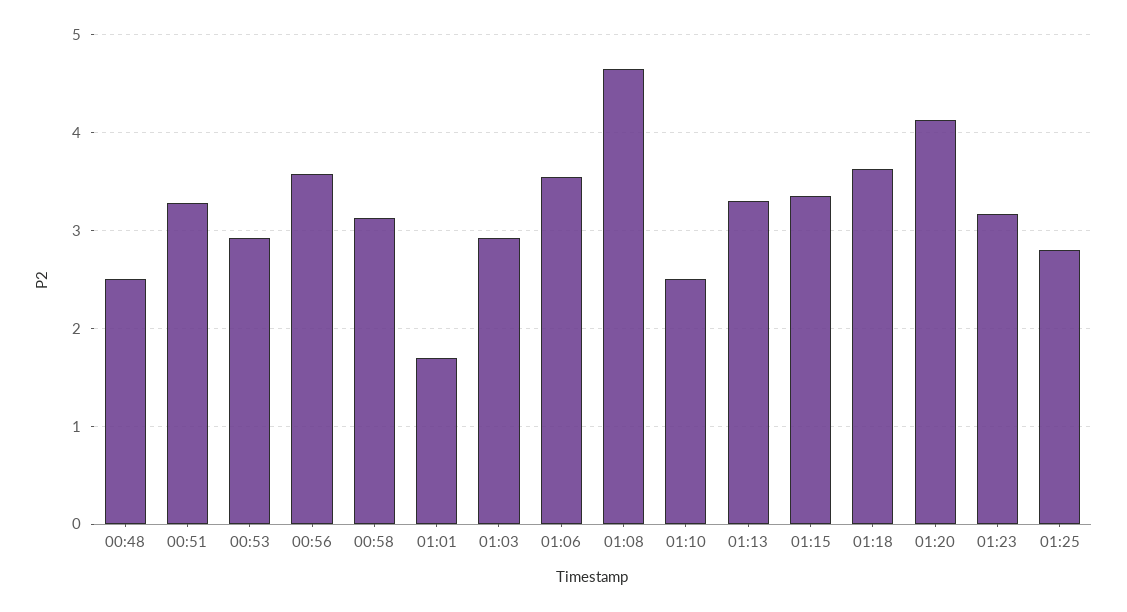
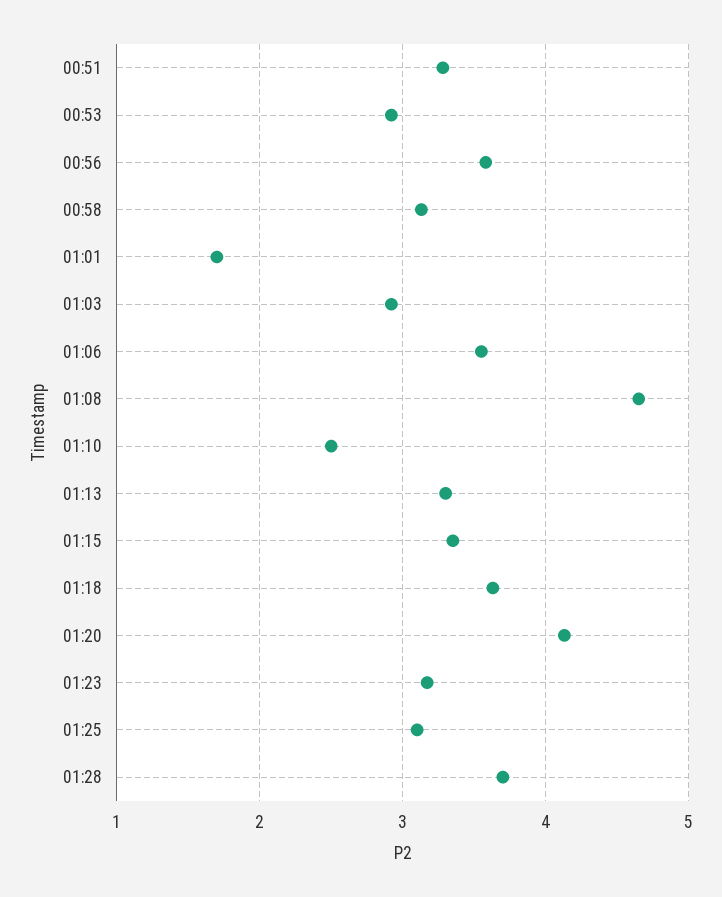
00:48: 2.5 -> none
01:25: 2.8 -> 3.1
01:28: none -> 3.7

